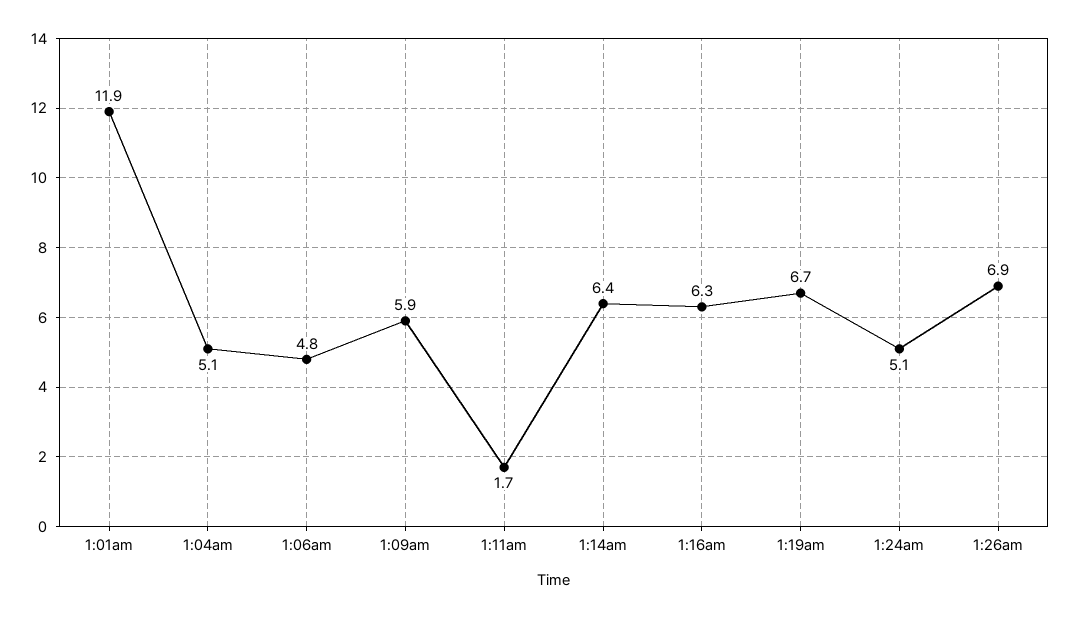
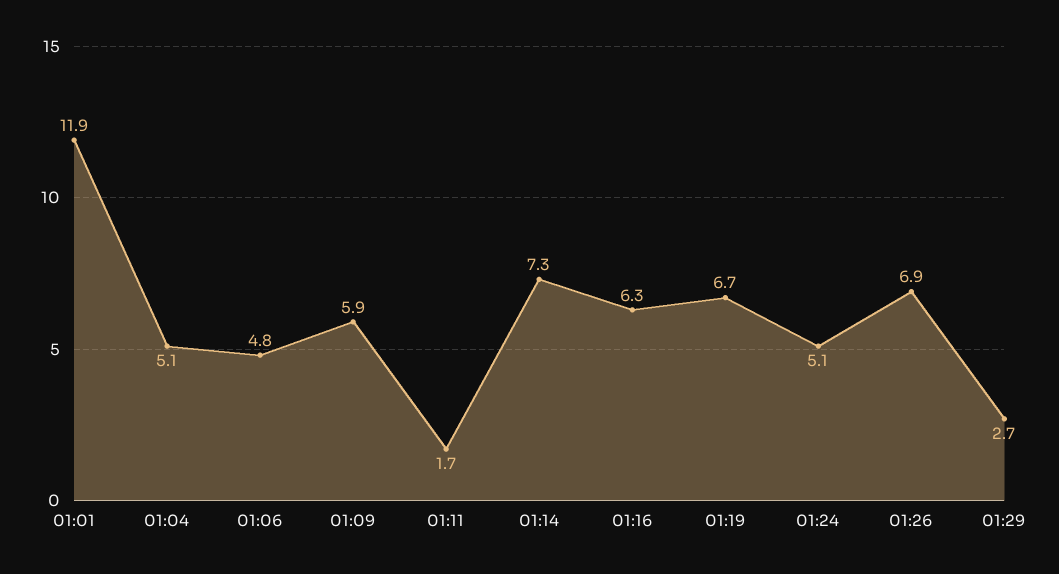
1:14am: 6.4 -> 7.3
01:29: none -> 2.7

